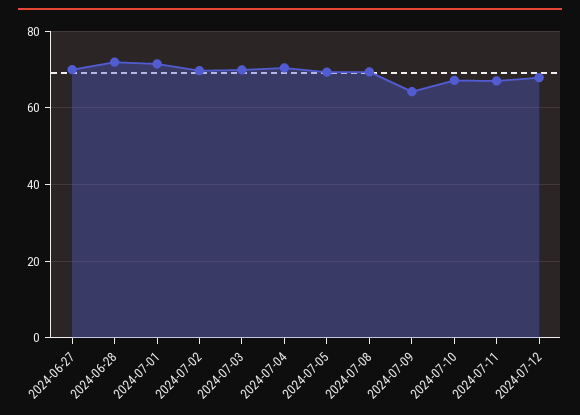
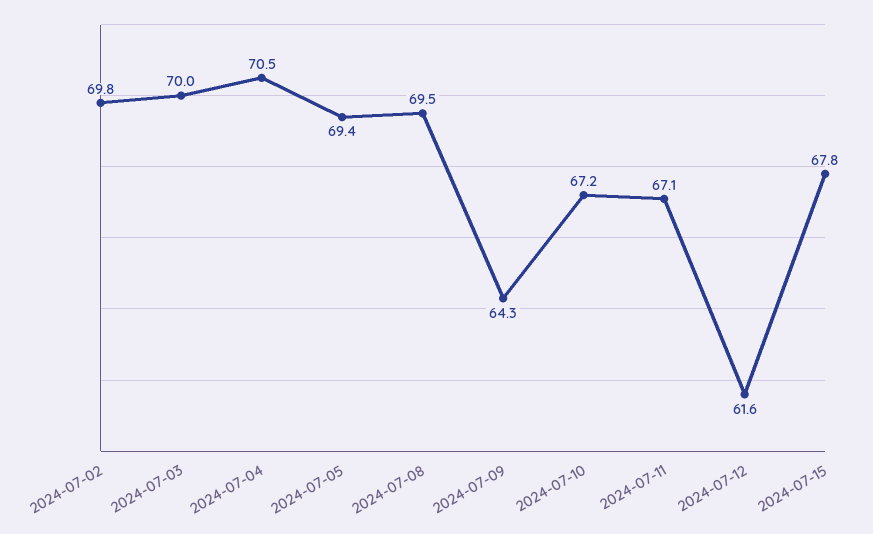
2024-06-27: 70 -> none
2024-06-28: 72 -> none
2024-07-01: 72 -> none
2024-07-12: 68 -> 61.6
2024-07-15: none -> 67.8

